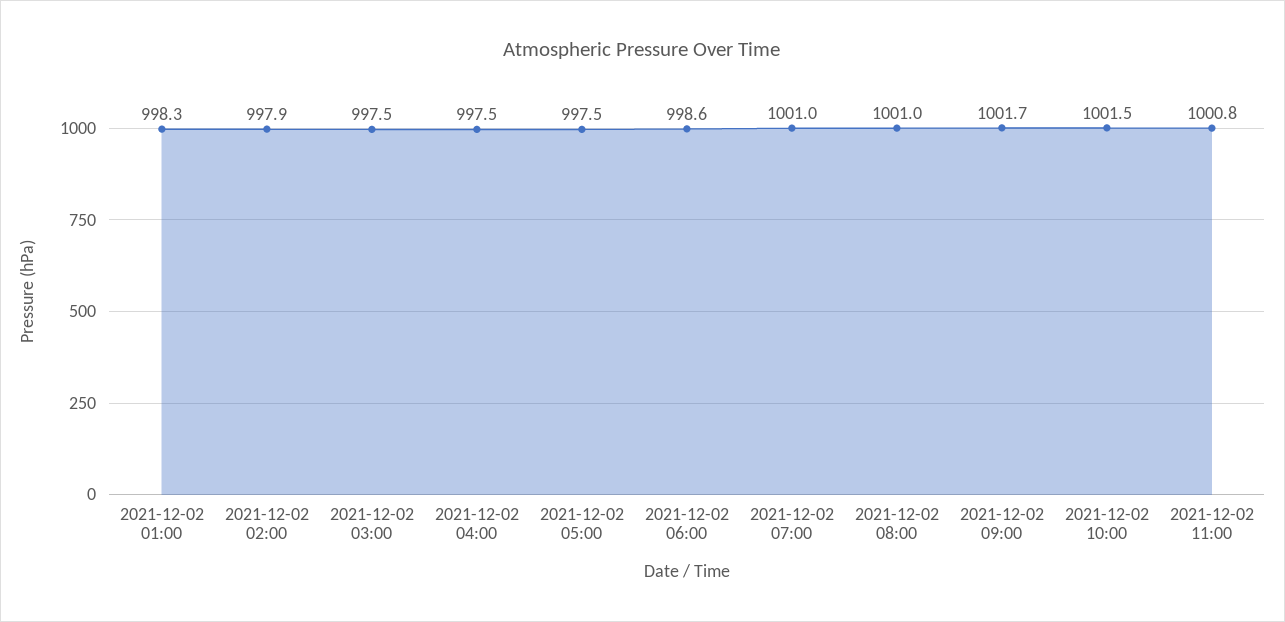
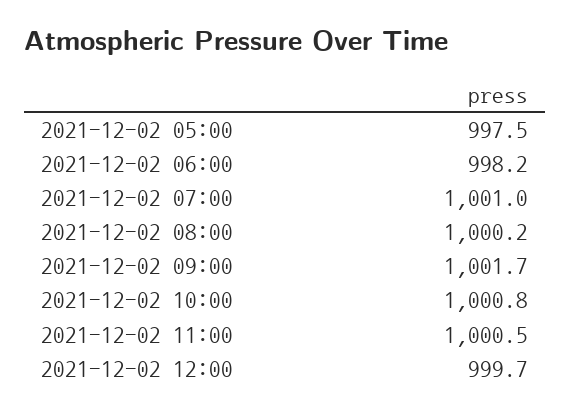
2021-12-02 01:00: 998.3 -> none
2021-12-02 02:00: 997.9 -> none
2021-12-02 03:00: 997.5 -> none
2021-12-02 04:00: 997.5 -> none
2021-12-02 06:00: 998.6 -> 998.2
2021-12-02 08:00: 1001 -> 1000.2
2021-12-02 10:00: 1001.5 -> 1000.8
2021-12-02 11:00: 1000.8 -> 1000.5
2021-12-02 12:00: none -> 999.7

